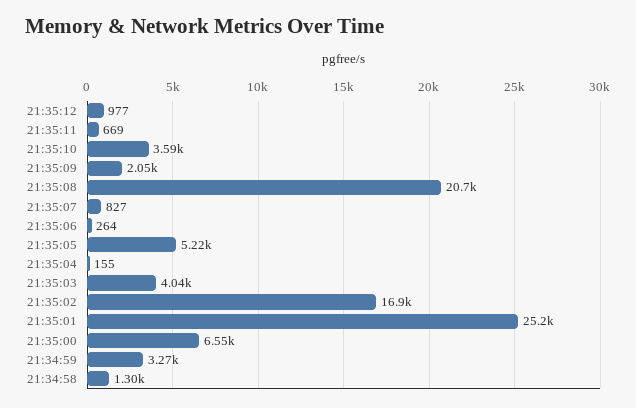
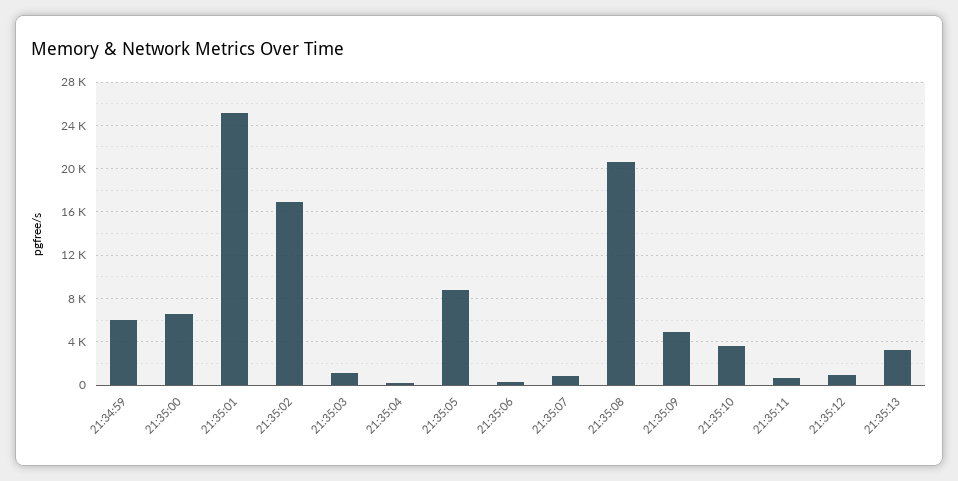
21:35:09: 2050 -> 5000
21:35:05: 5220 -> 9000
21:35:03: 4040 -> 1000
21:34:59: 3270 -> 6000
21:34:58: 1300 -> none
21:35:13: none -> 3000

